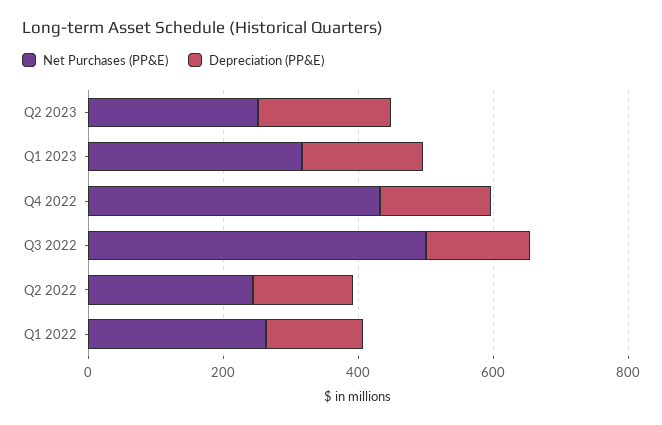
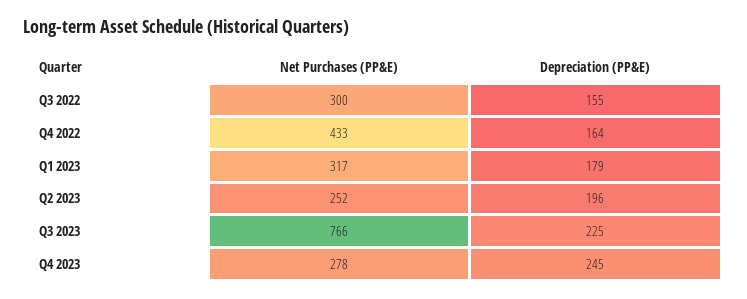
Net Purchases (PP&E), Q3 2022: 500 -> 300
Net Purchases (PP&E), Q2 2022: 250 -> none
Depreciation (PP&E), Q2 2022: 150 -> none
Net Purchases (PP&E), Q1 2022: 250 -> none
Depreciation (PP&E), Q1 2022: 150 -> none
Net Purchases (PP&E), Q3 2023: none -> 766
Depreciation (PP&E), Q3 2023: none -> 225
Net Purchases (PP&E), Q4 2023: none -> 278
Depreciation (PP&E), Q4 2023: none -> 245

